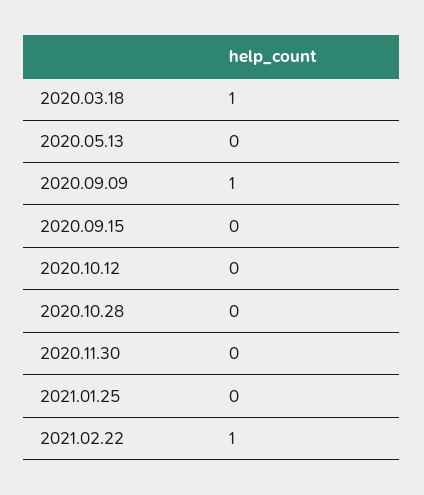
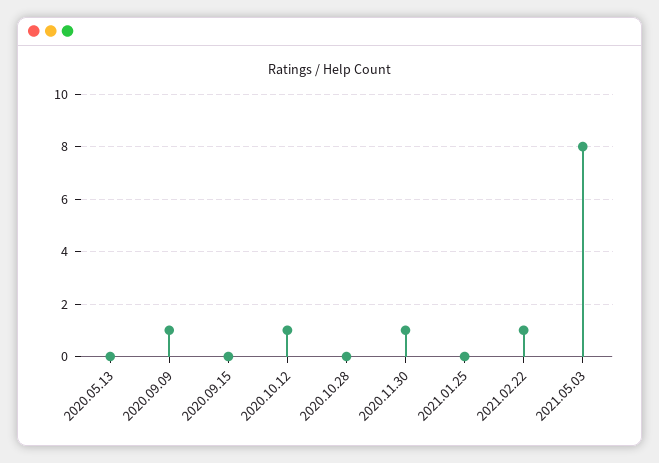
2020.03.18: 1 -> none
2020.10.12: 0 -> 1
2020.11.30: 0 -> 1
2021.05.03: none -> 8

